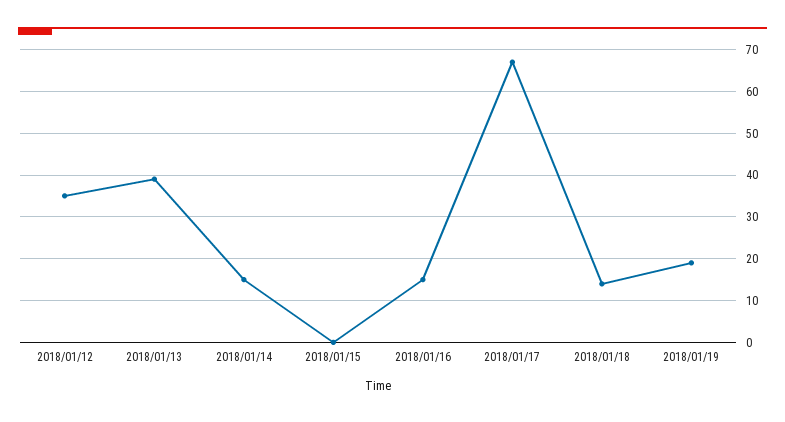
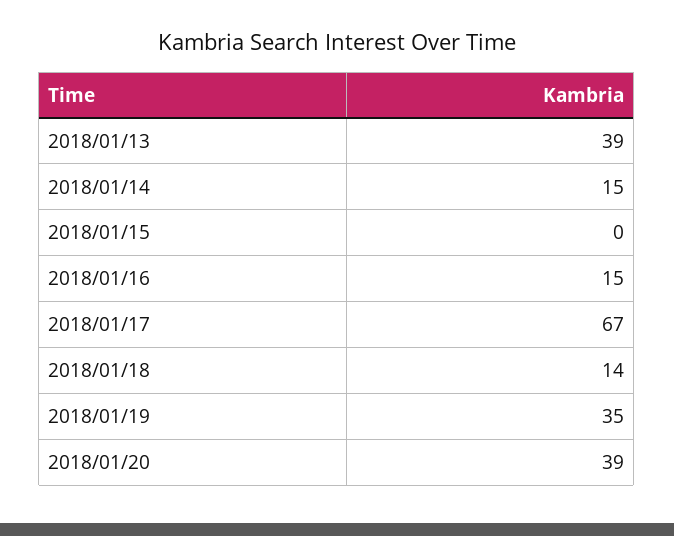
2018/01/12: 35 -> none
2018/01/19: 20 -> 35
2018/01/20: none -> 39

